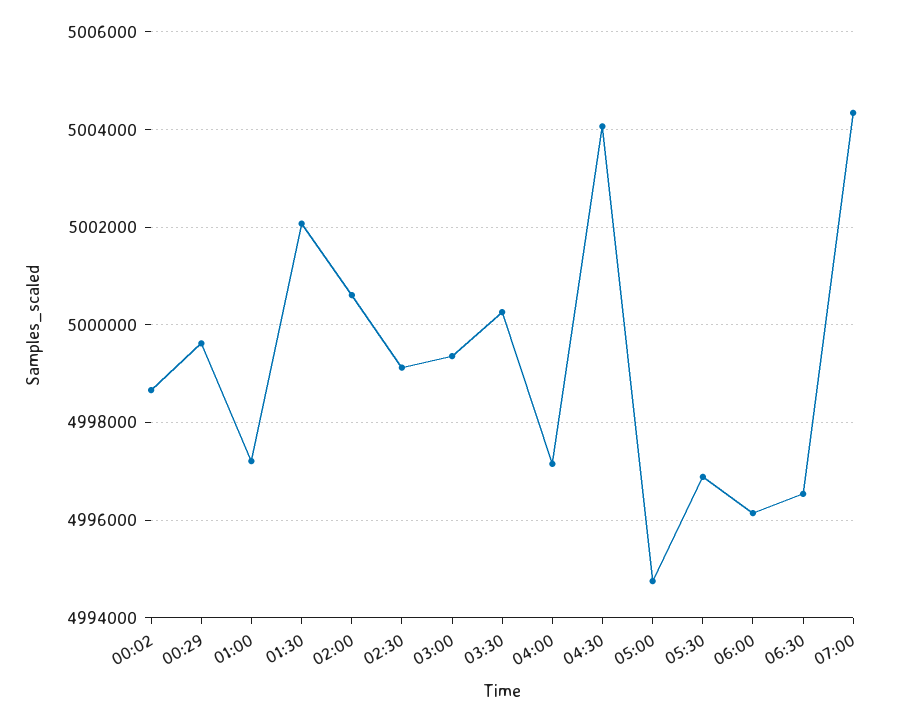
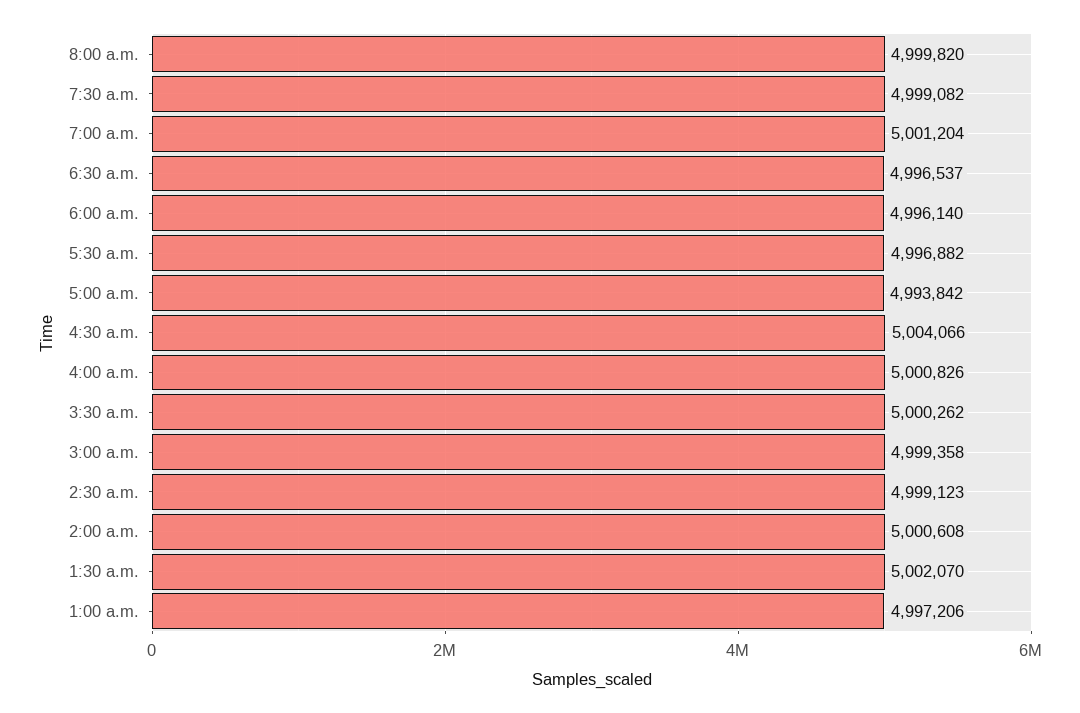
00:02: 4998600 -> none
00:29: 4999600 -> none
04:00: 4997200 -> 5000826
05:00: 4994800 -> 4993842
07:00: 5004400 -> 5001204
8:00 a.m.: none -> 4999820
7:30 a.m.: none -> 4999082

